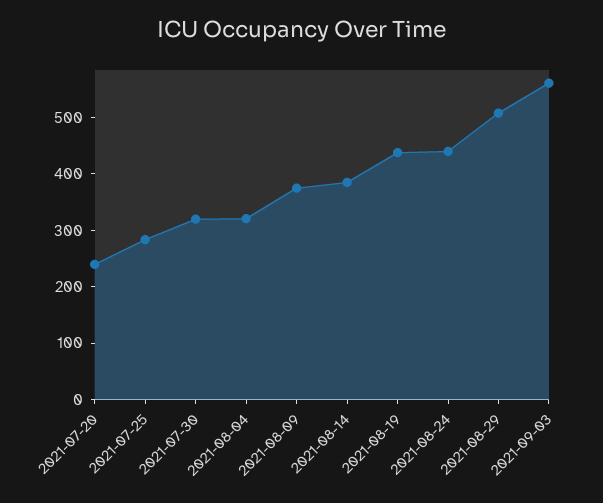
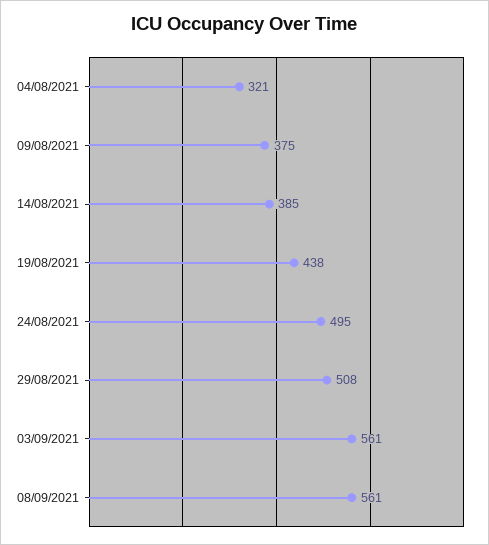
2021-07-20: 240 -> none
2021-07-25: 280 -> none
2021-07-30: 320 -> none
2021-08-24: 440 -> 495
08/09/2021: none -> 561

